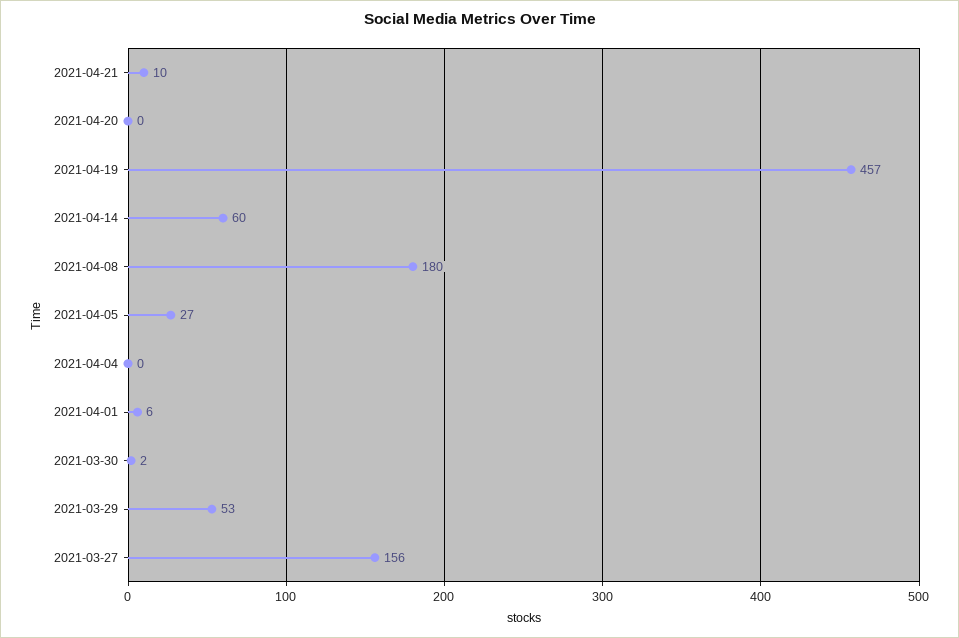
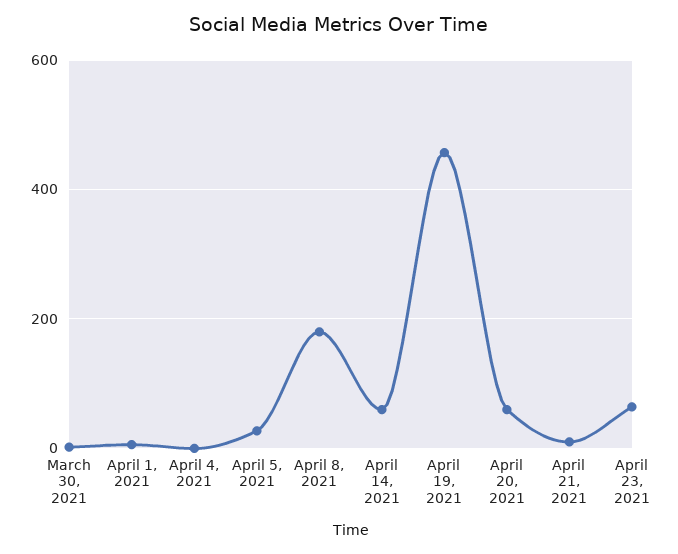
2021-04-20: 0 -> 60
2021-03-29: 53 -> none
2021-03-27: 156 -> none
April 23, 2021: none -> 60

